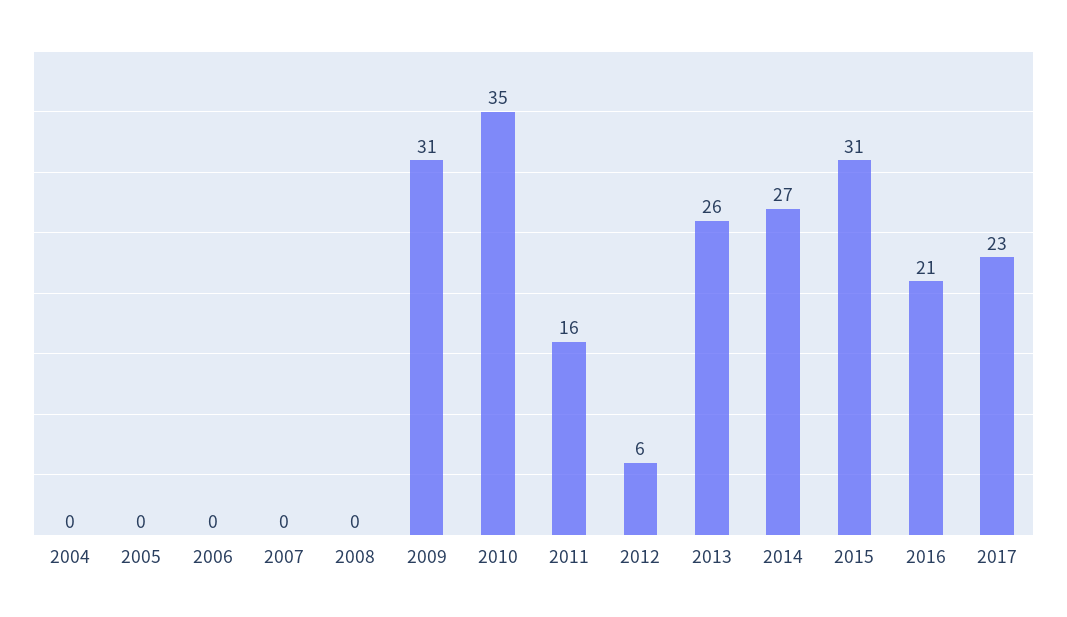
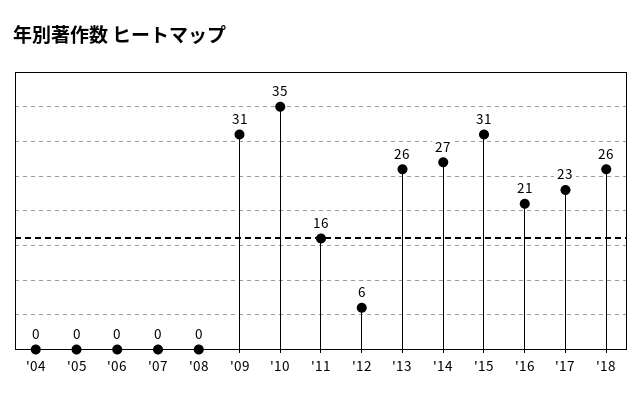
'18: none -> 26

